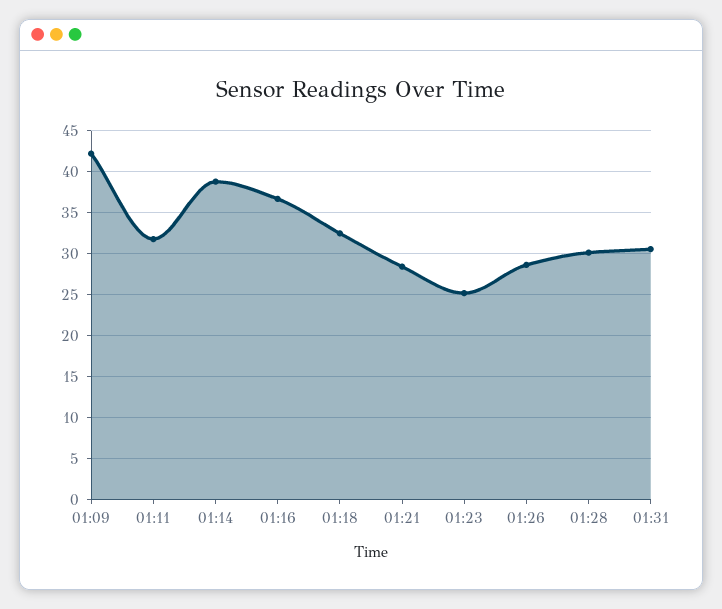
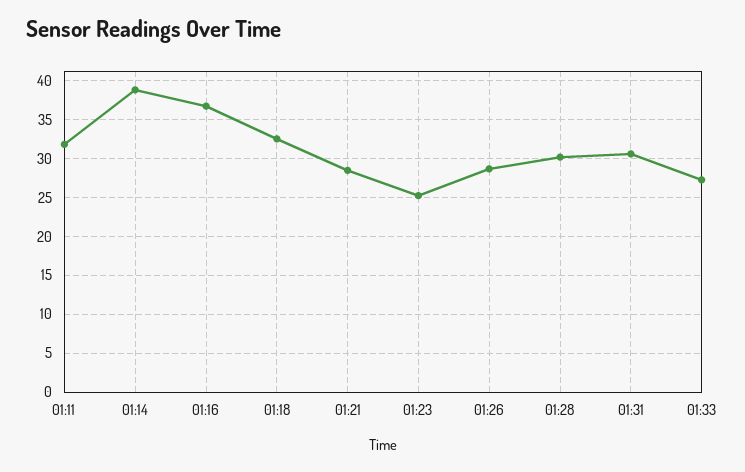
01:09: 42 -> none
01:33: none -> 27

